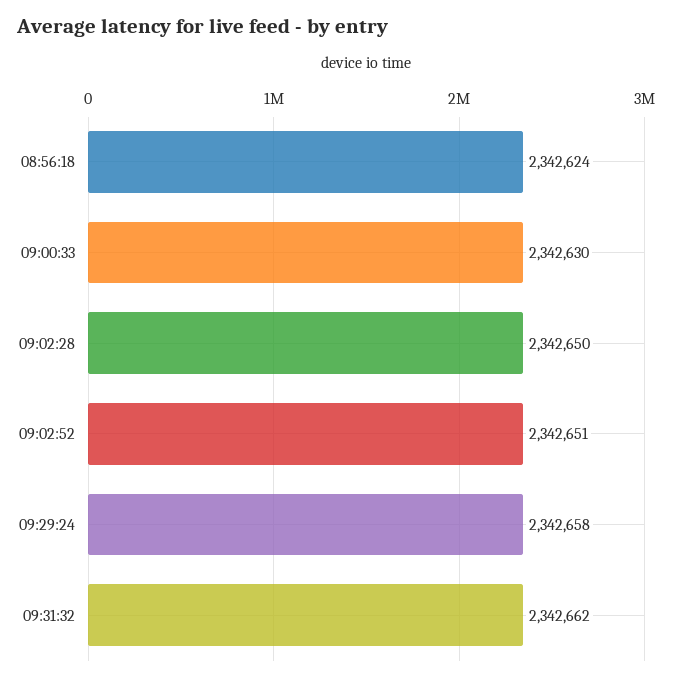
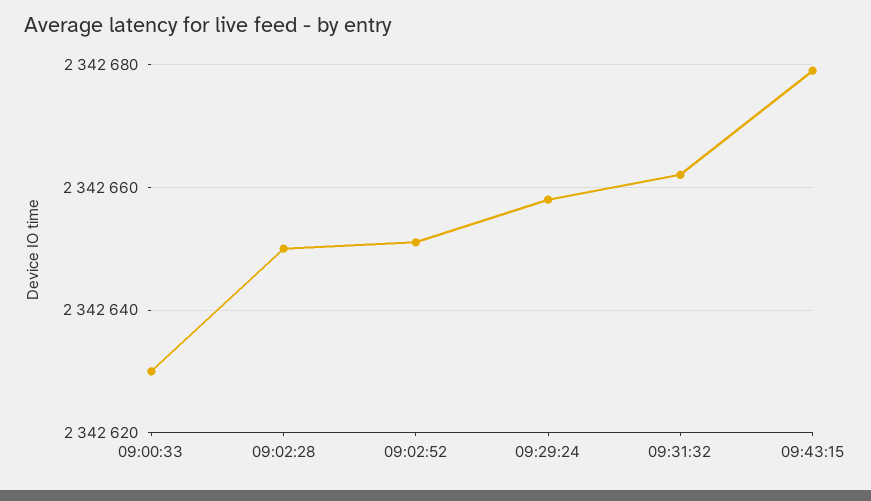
08:56:18: 2342624 -> none
09:43:15: none -> 2342680

